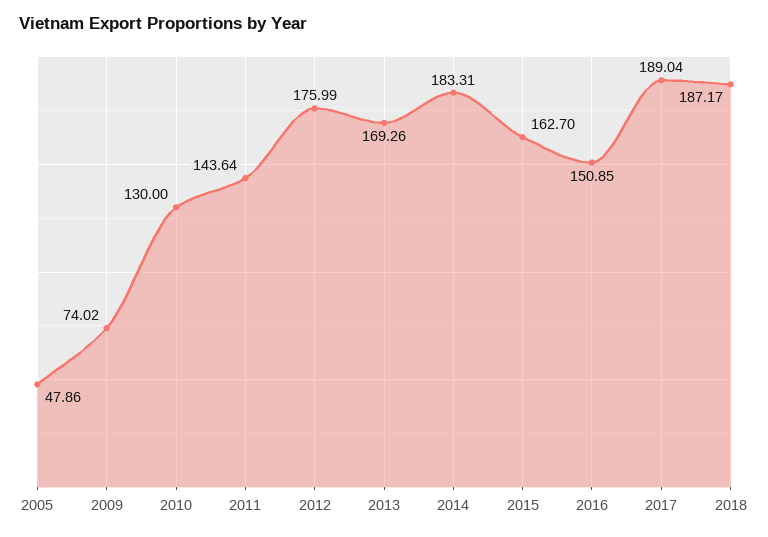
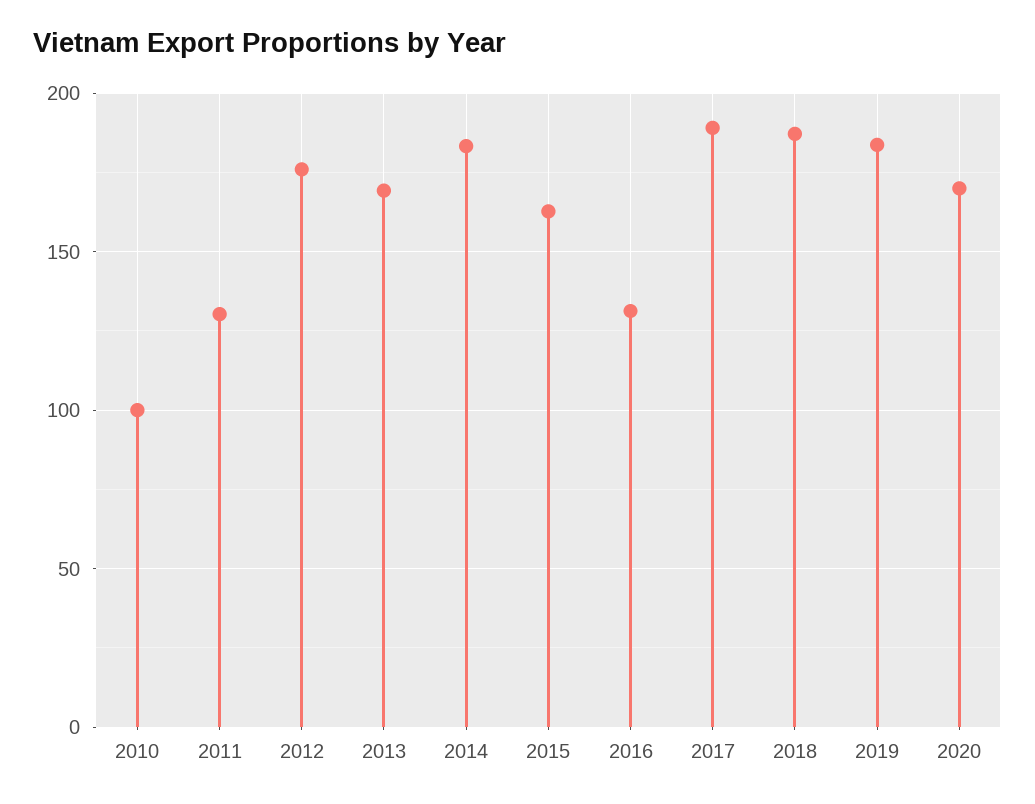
2005: 47.86 -> none
2009: 74.02 -> none
2010: 130 -> 100
2011: 143.64 -> 130
2016: 150.85 -> 130
2019: none -> 185
2020: none -> 170

